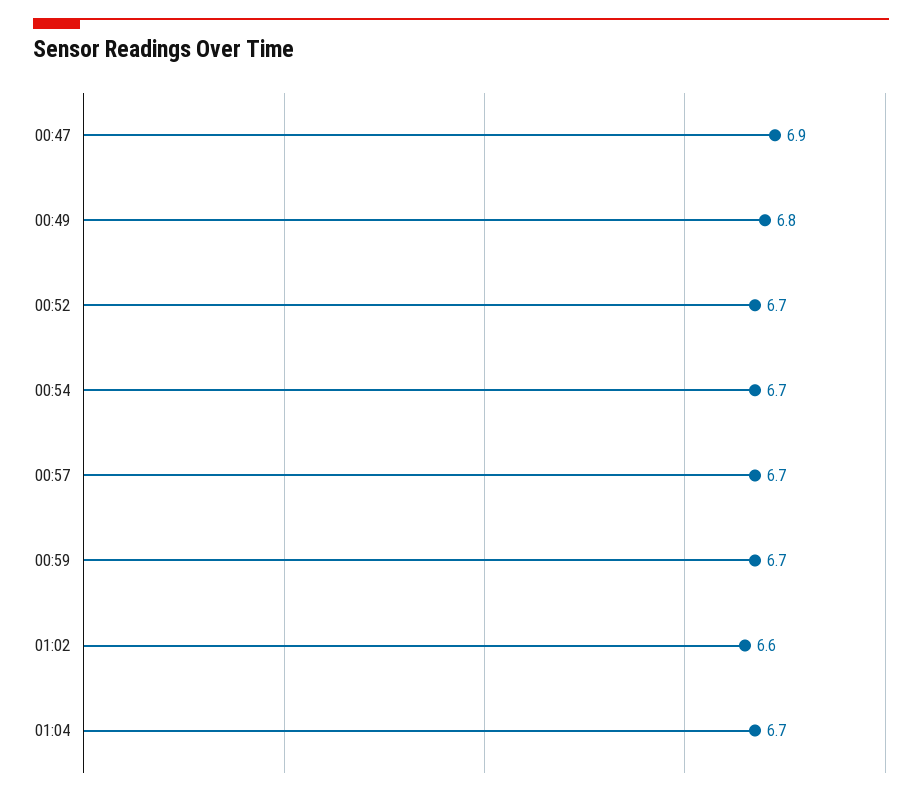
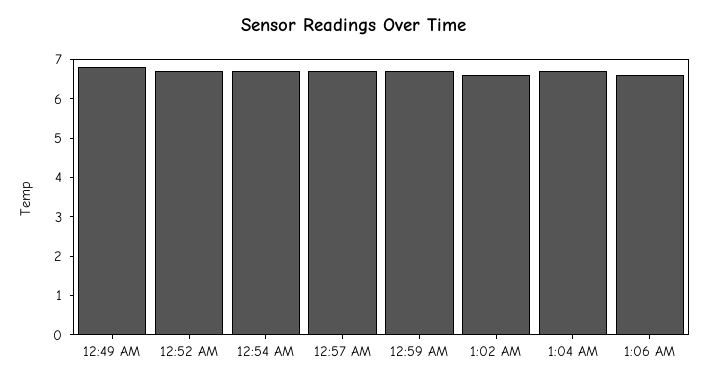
00:47: 6.9 -> none
1:06 AM: none -> 6.5

